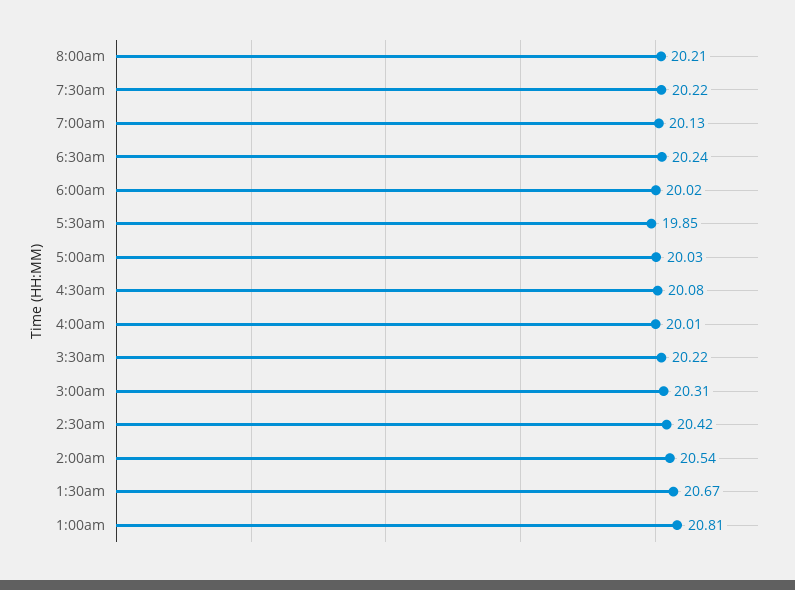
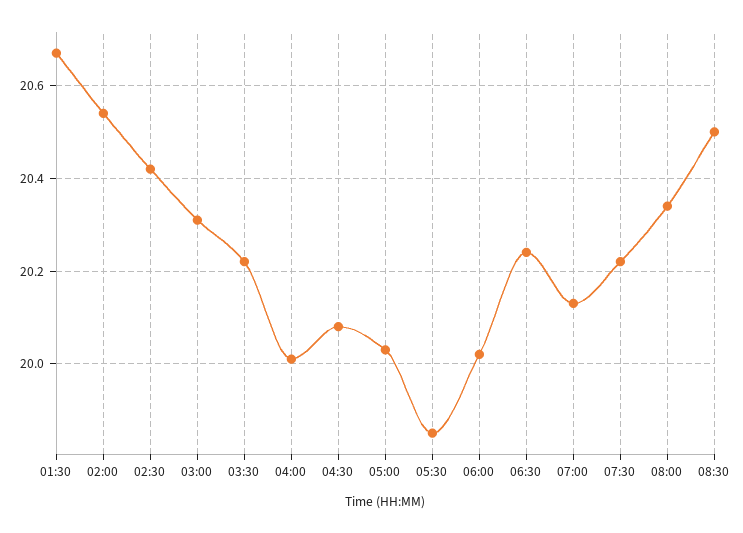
8:00am: 20.21 -> 20.35
1:00am: 20.81 -> none
08:30: none -> 20.5

